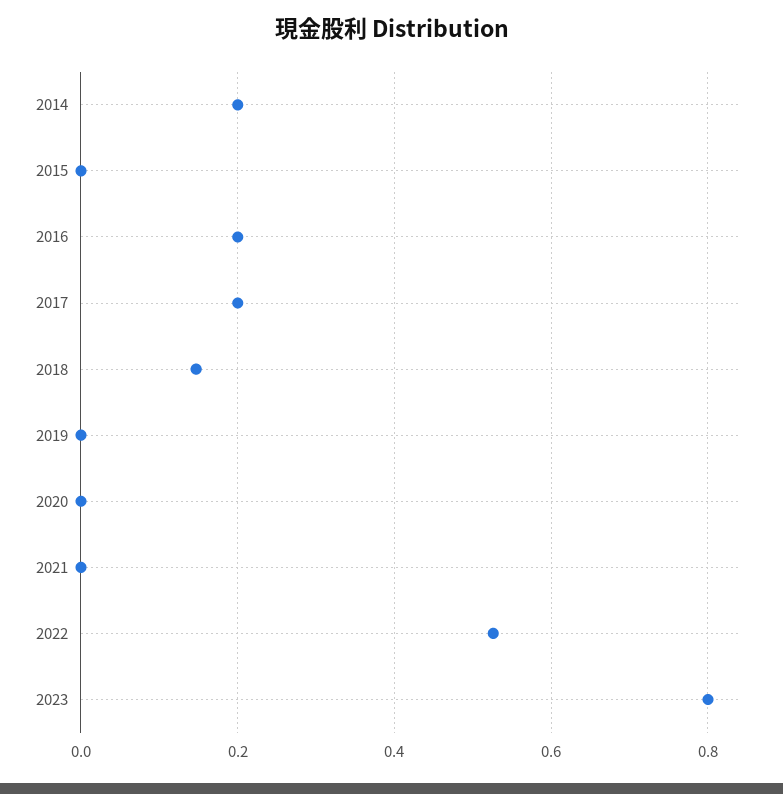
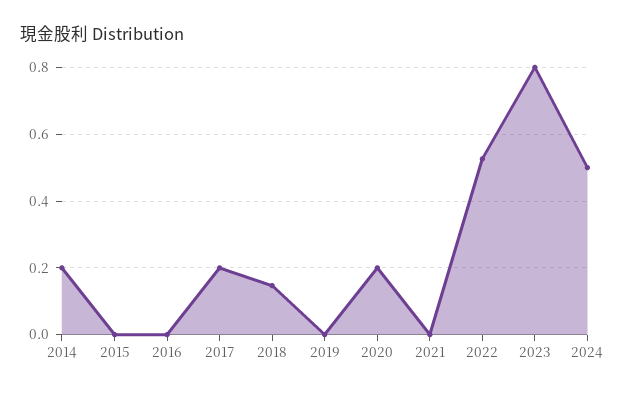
2016: 0.2 -> 0
2020: 0 -> 0.2
2024: none -> 0.5

